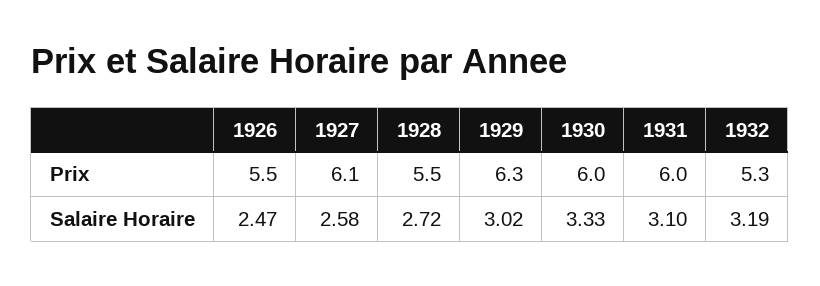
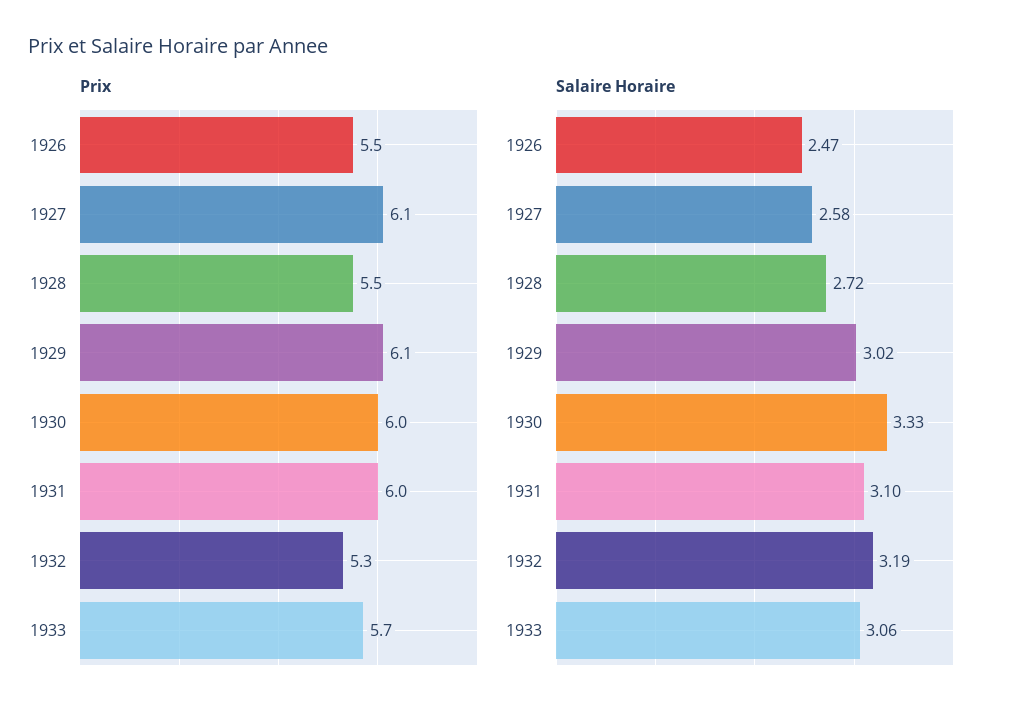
Prix, 1929: 6.3 -> 6.1
Prix, 1933: none -> 5.7
Salaire Horaire, 1933: none -> 3.06

